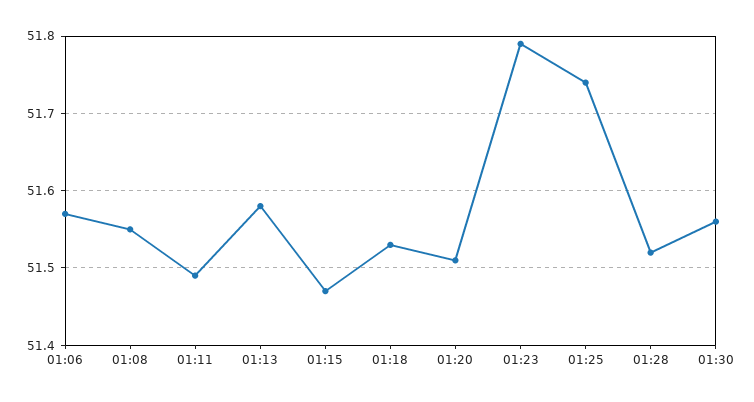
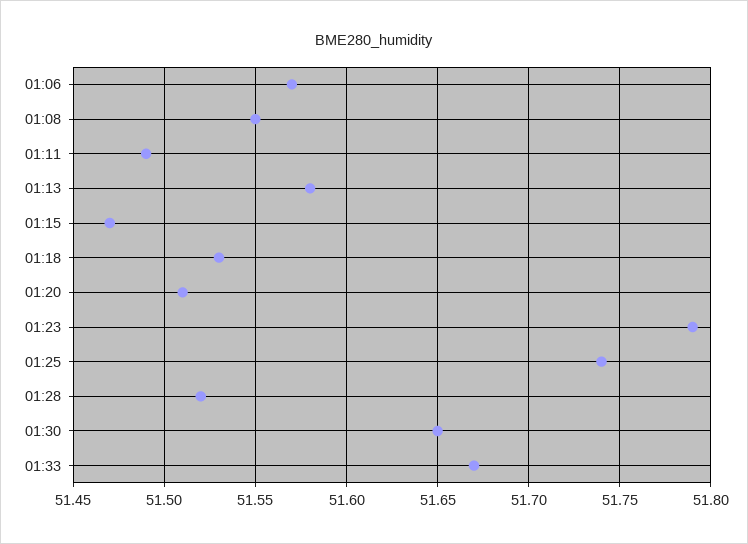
01:30: 51.56 -> 51.65
01:33: none -> 51.67

